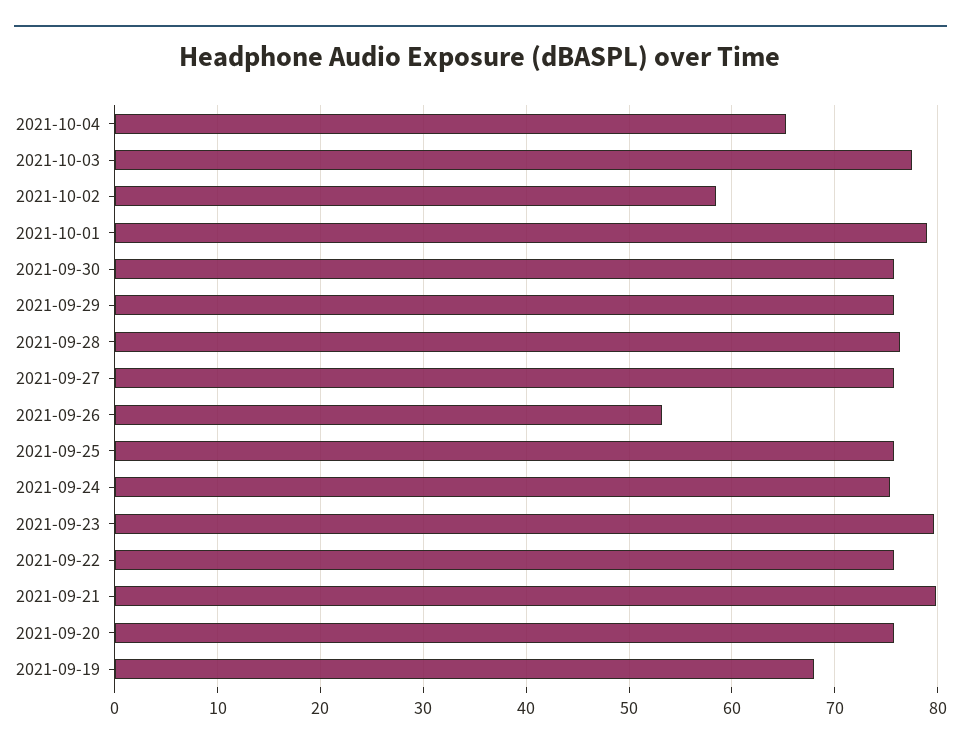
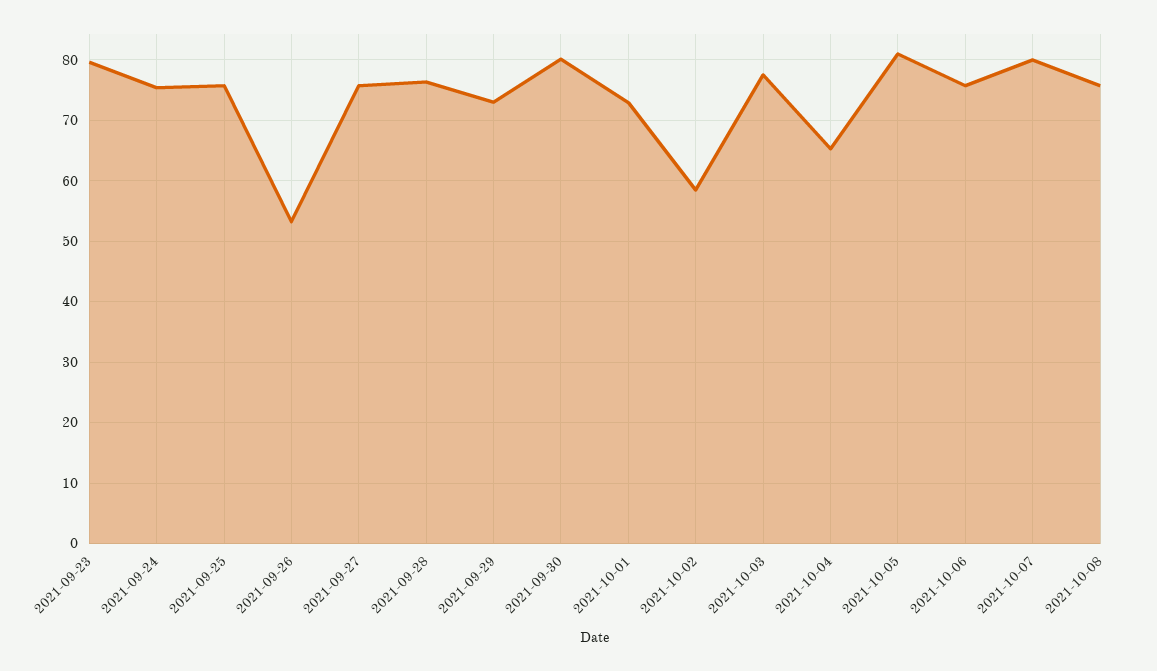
2021-10-01: 79 -> 73
2021-09-30: 76 -> 80
2021-09-29: 76 -> 73
2021-09-22: 76 -> none
2021-09-21: 80 -> none
2021-09-20: 76 -> none
2021-09-19: 68 -> none
2021-10-05: none -> 81
2021-10-06: none -> 76
2021-10-07: none -> 80
2021-10-08: none -> 76

